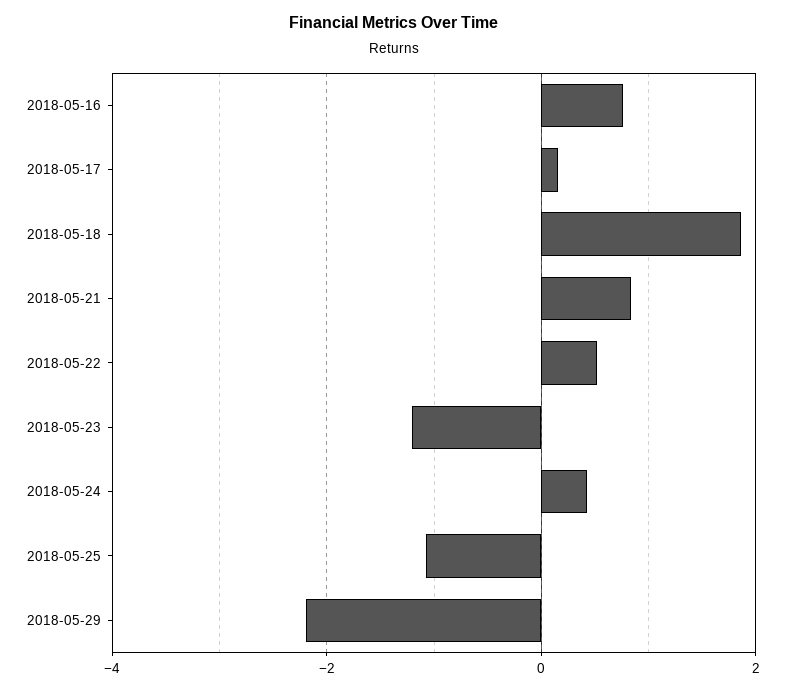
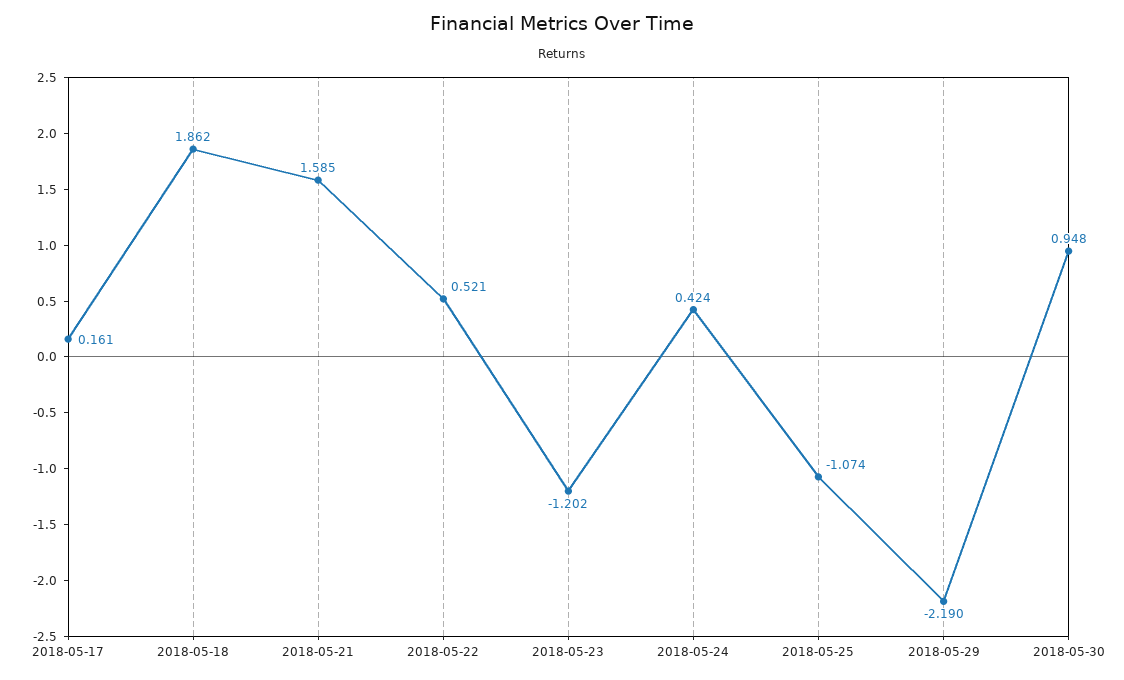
2018-05-16: 0.8 -> none
2018-05-21: 0.8 -> 1.585
2018-05-30: none -> 0.948

